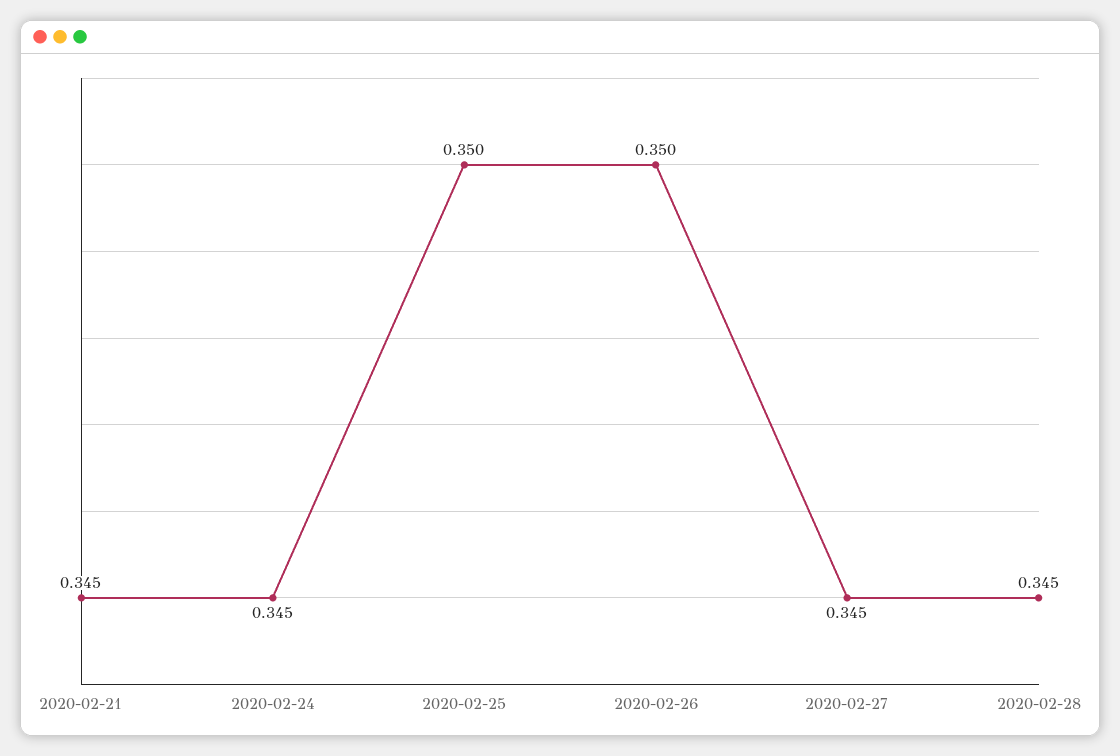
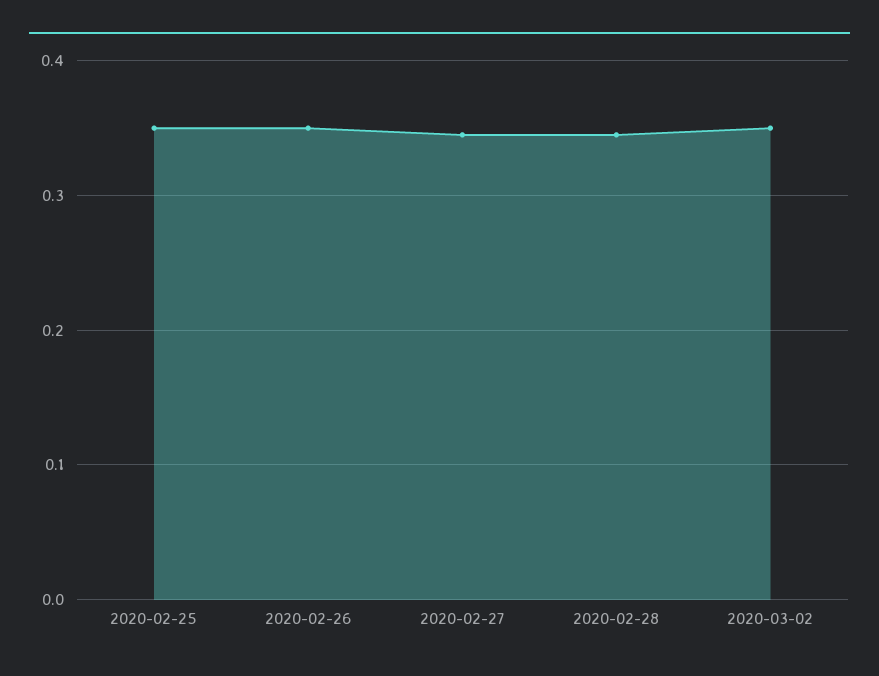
2020-02-21: 0.345 -> none
2020-02-24: 0.345 -> none
2020-03-02: none -> 0.35

